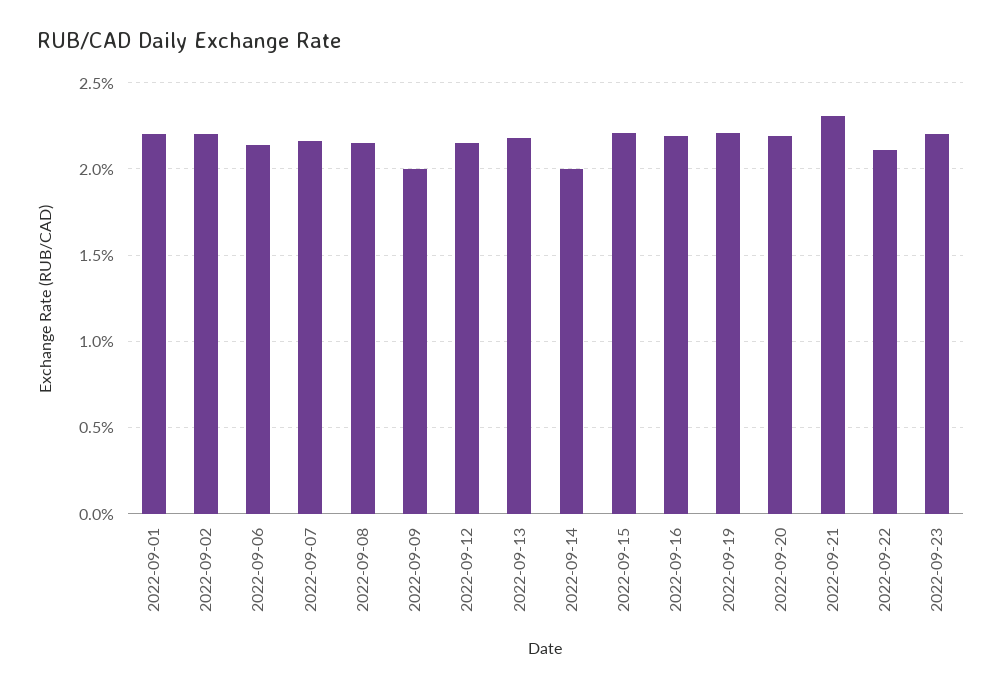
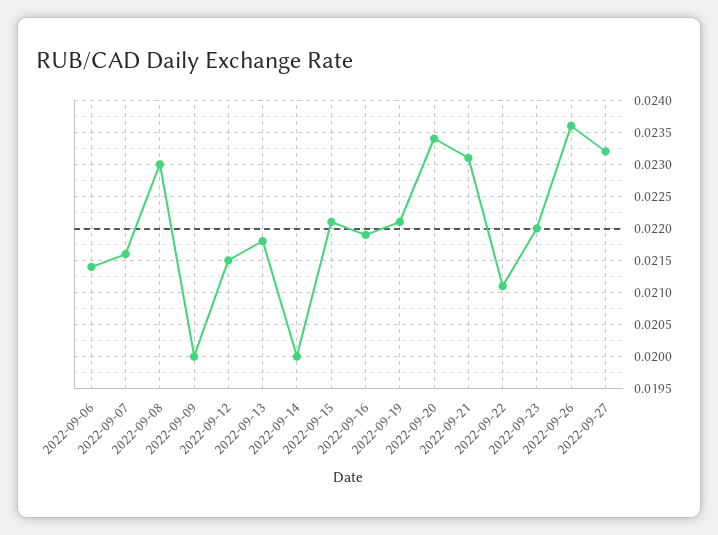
2022-09-01: 0.022 -> none
2022-09-02: 0.022 -> none
2022-09-08: 0.0215 -> 0.023
2022-09-20: 0.022 -> 0.0234
2022-09-26: none -> 0.0236
2022-09-27: none -> 0.0232

